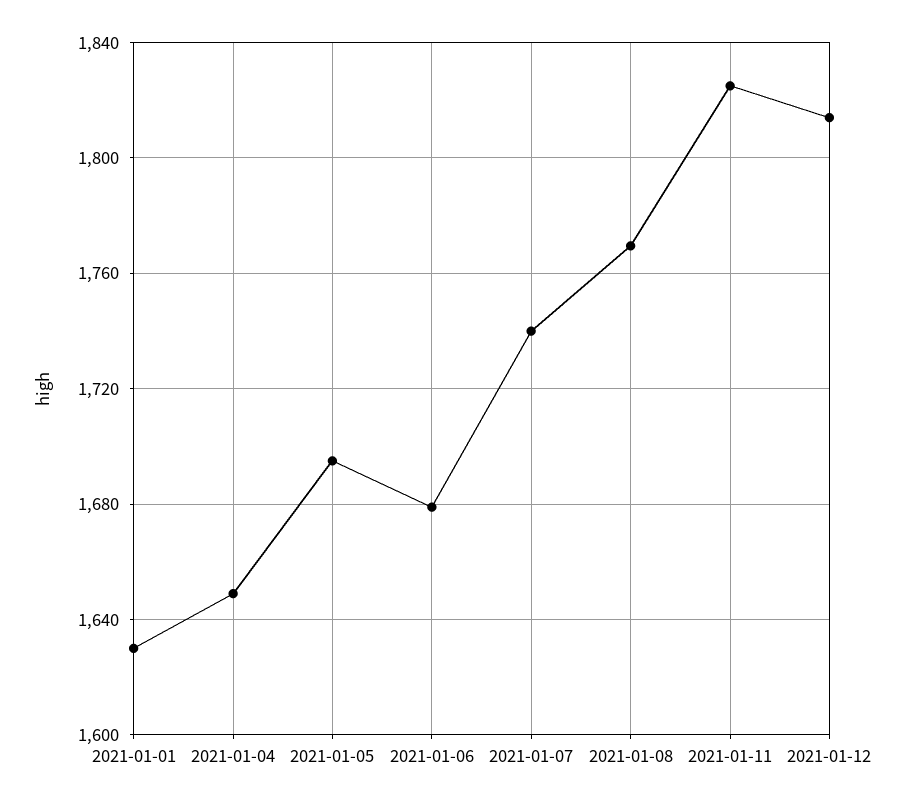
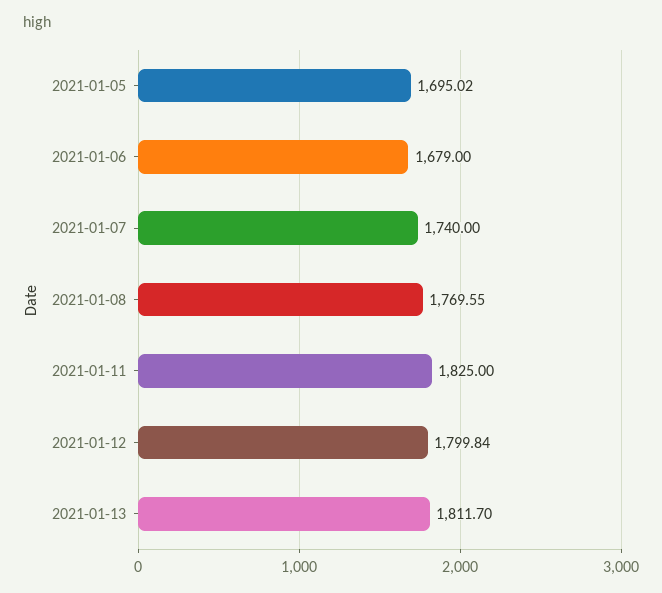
2021-01-01: 1630 -> none
2021-01-04: 1650 -> none
2021-01-12: 1815 -> 1799.84
2021-01-13: none -> 1811.7

